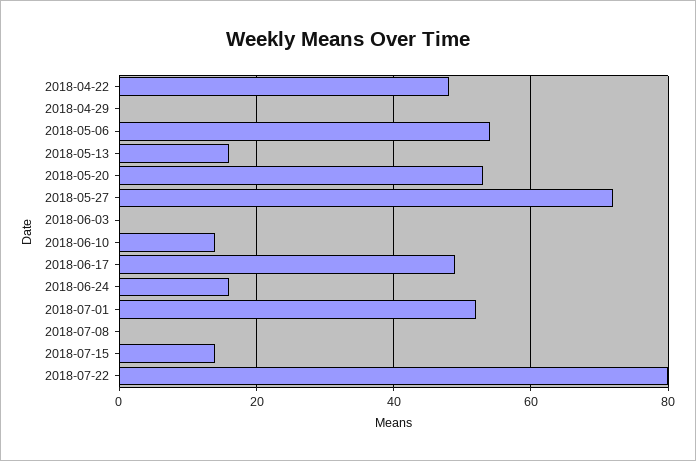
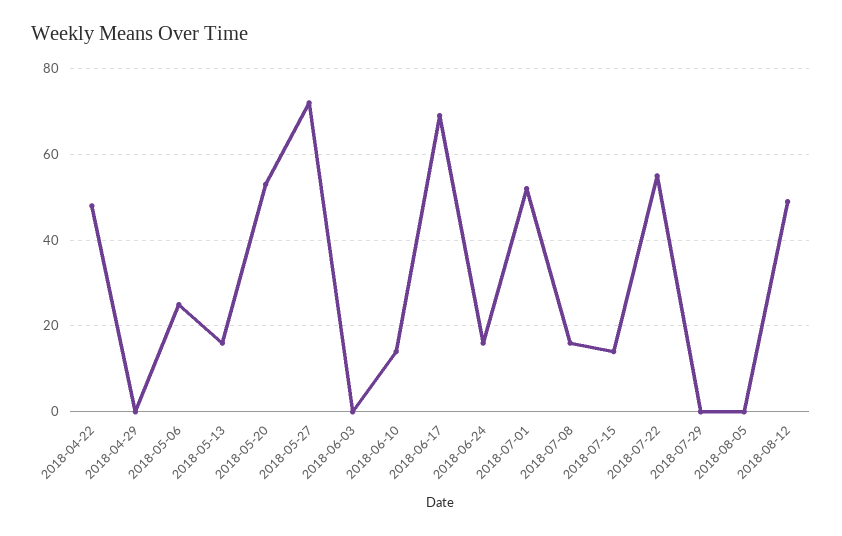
2018-05-06: 55 -> 25
2018-06-17: 50 -> 70
2018-07-08: 0 -> 15
2018-07-22: 80 -> 55
2018-07-29: none -> 0
2018-08-05: none -> 0
2018-08-12: none -> 50

